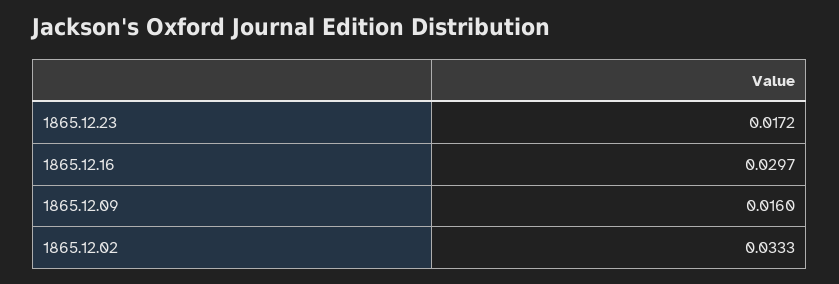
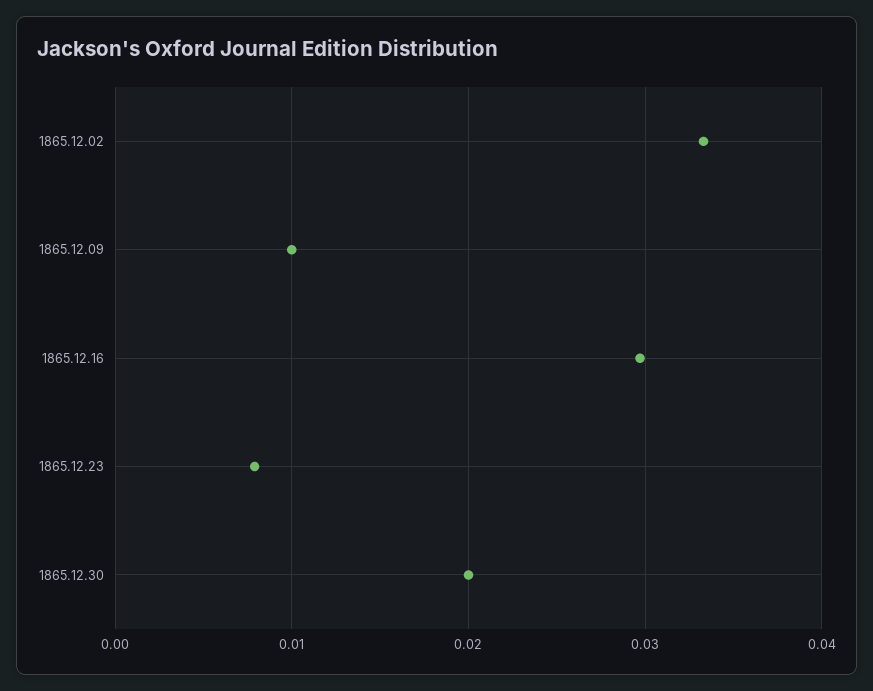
1865.12.23: 0.0172 -> 0.008
1865.12.09: 0.016 -> 0.01
1865.12.30: none -> 0.02

